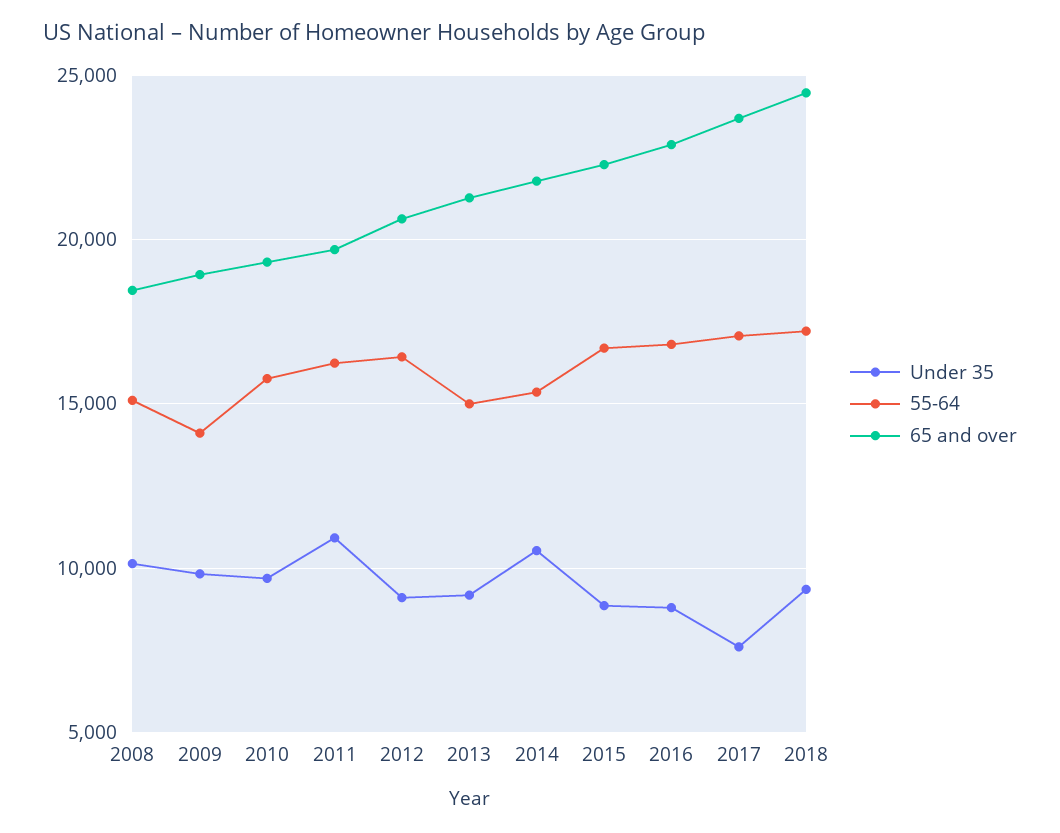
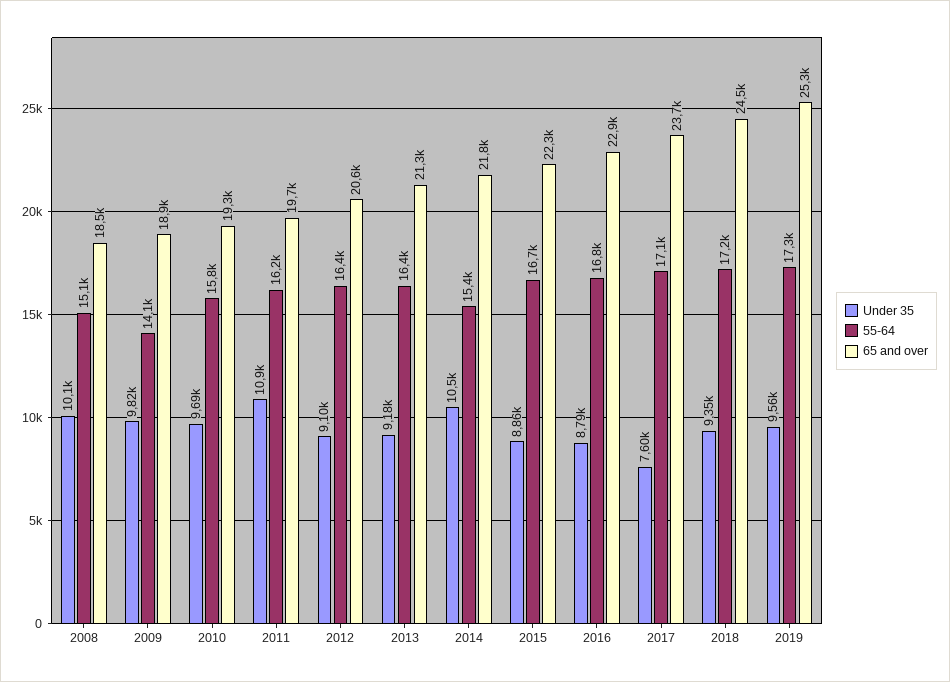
55-64, 2013: 15000 -> 16400
Under 35, 2019: none -> 9560
55-64, 2019: none -> 17300
65 and over, 2019: none -> 25300

